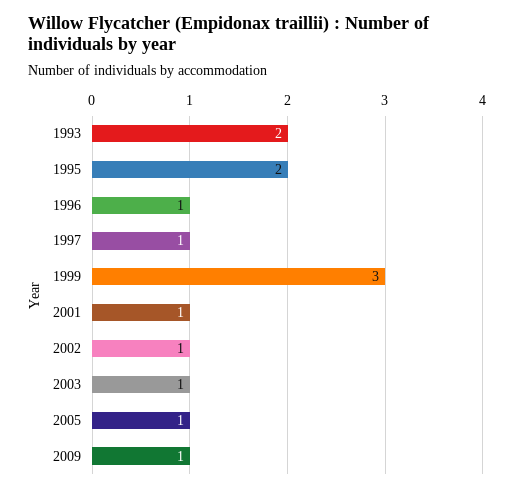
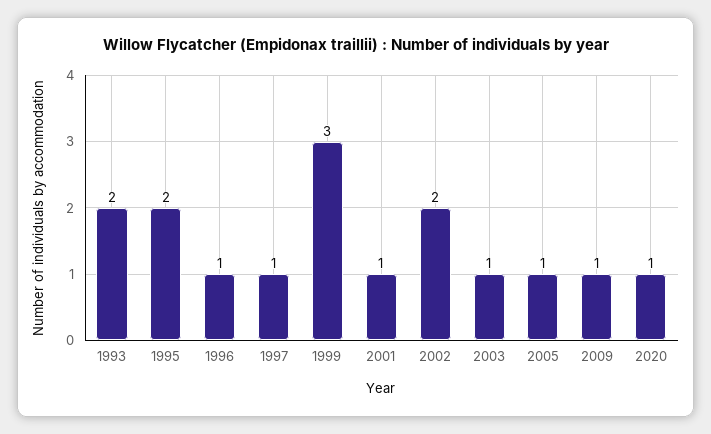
2002: 1 -> 2
2020: none -> 1

